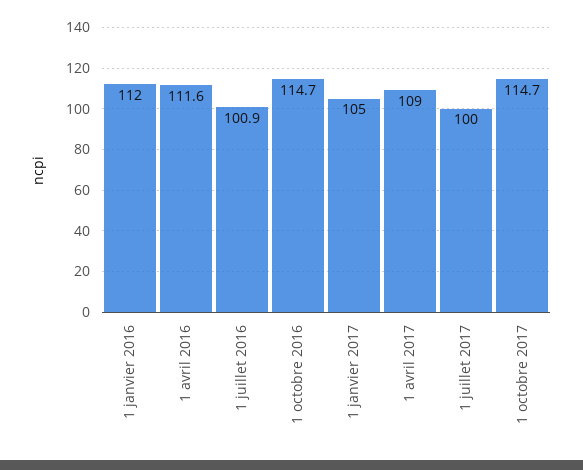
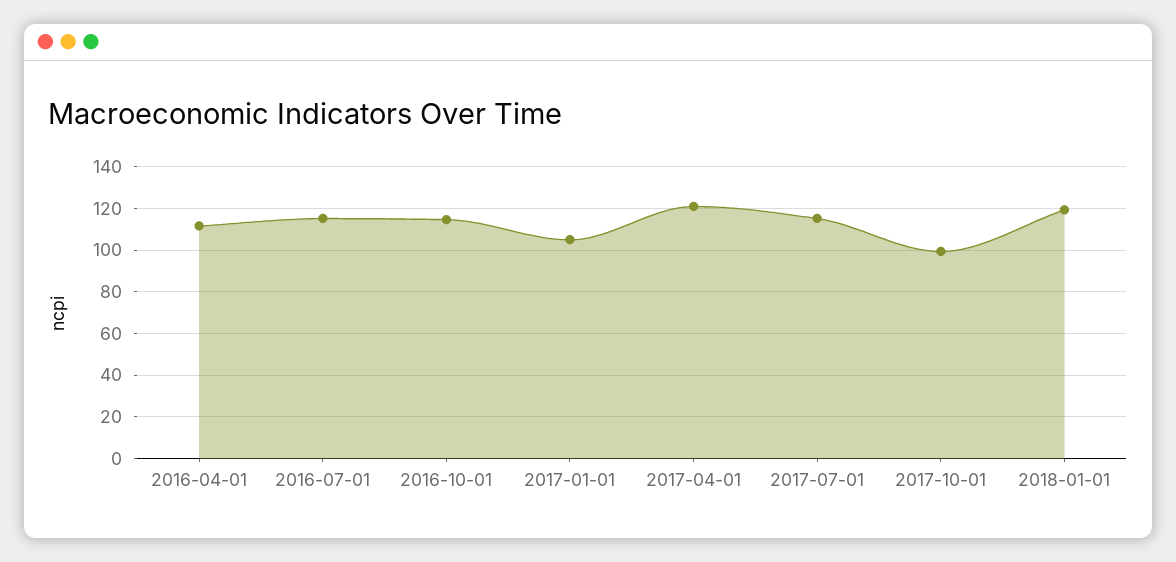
1 janvier 2016: 112 -> none
1 juillet 2016: 100.9 -> 115
1 avril 2017: 109 -> 120
1 juillet 2017: 100 -> 115
1 octobre 2017: 114.7 -> 100
2018-01-01: none -> 120

